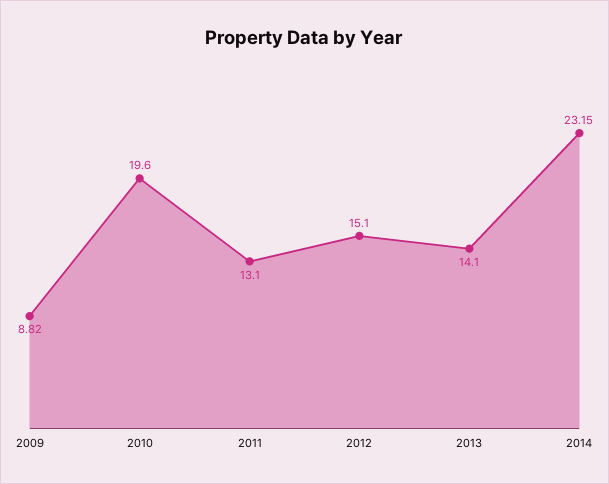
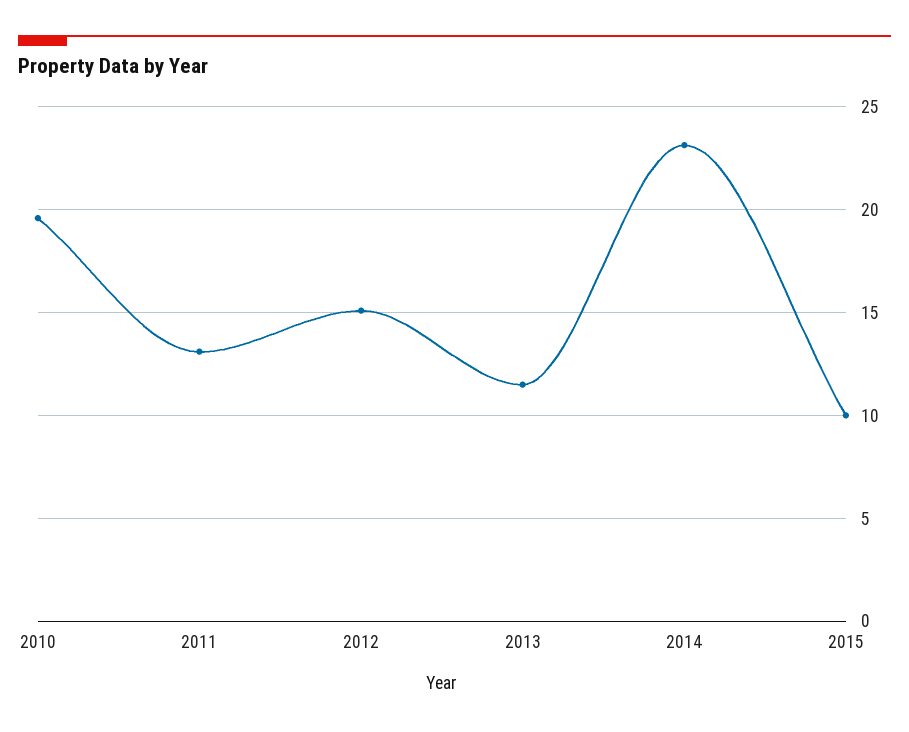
2009: 8.82 -> none
2013: 14.1 -> 11.5
2015: none -> 10

